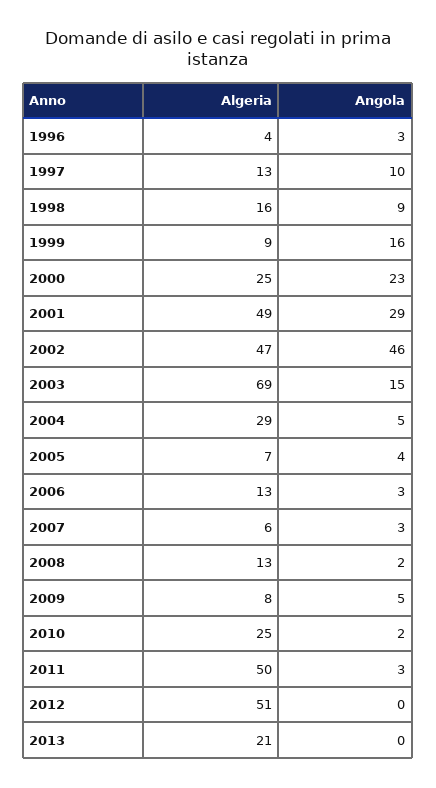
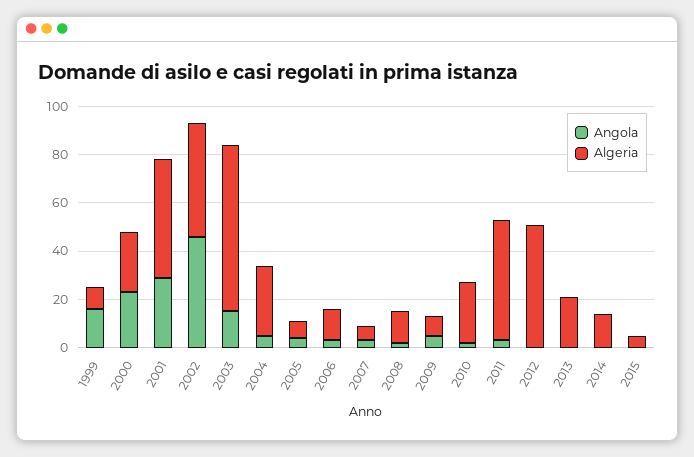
Algeria, 1996: 4 -> none
Angola, 1996: 3 -> none
Algeria, 1997: 13 -> none
Angola, 1997: 10 -> none
Algeria, 1998: 16 -> none
Angola, 1998: 9 -> none
Angola, 2014: none -> 0
Algeria, 2014: none -> 15
Angola, 2015: none -> 0
Algeria, 2015: none -> 5

